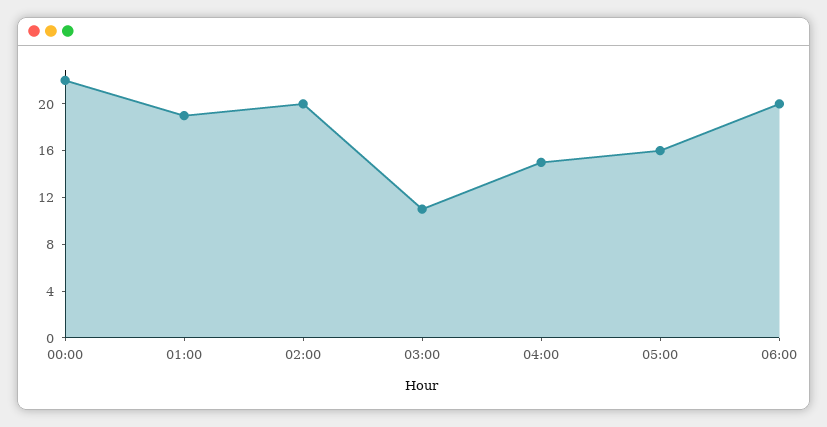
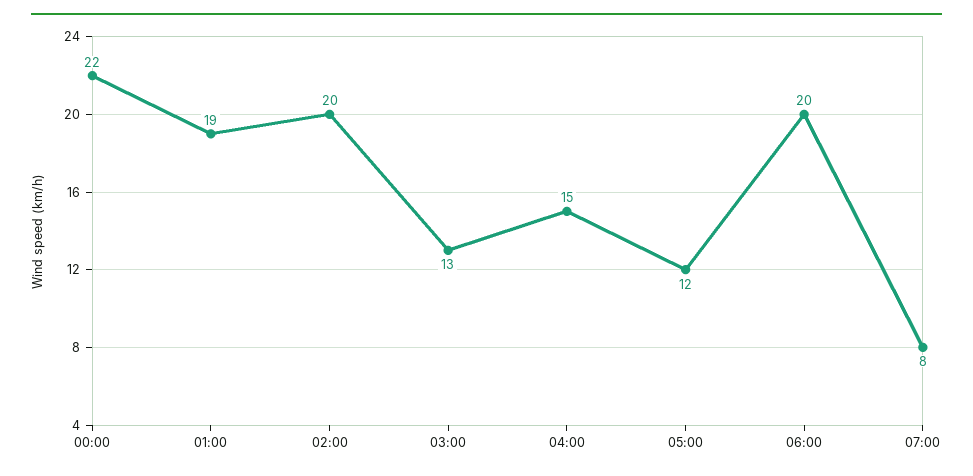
03:00: 11 -> 13
05:00: 16 -> 12
07:00: none -> 8

